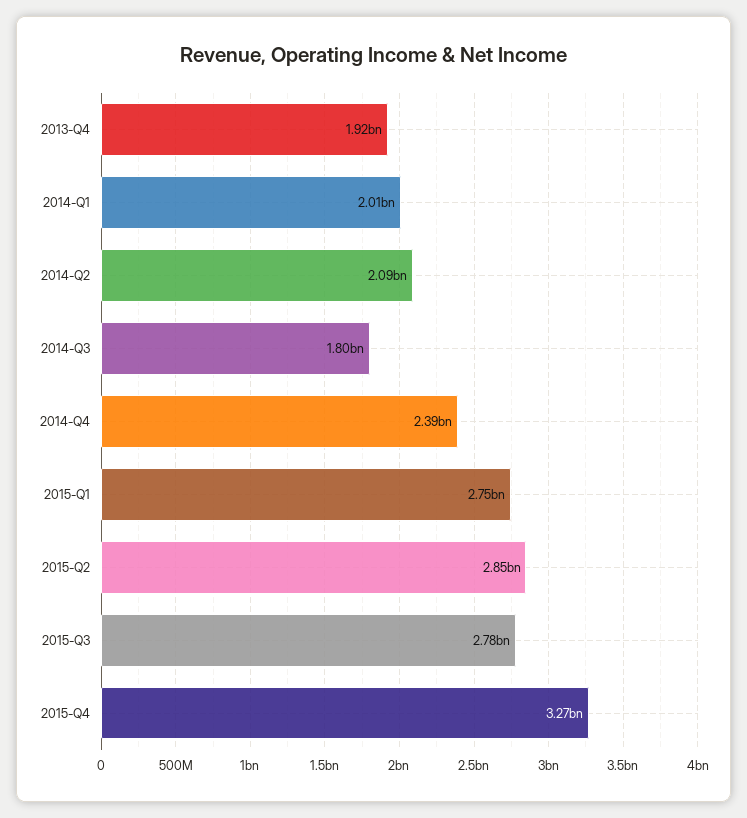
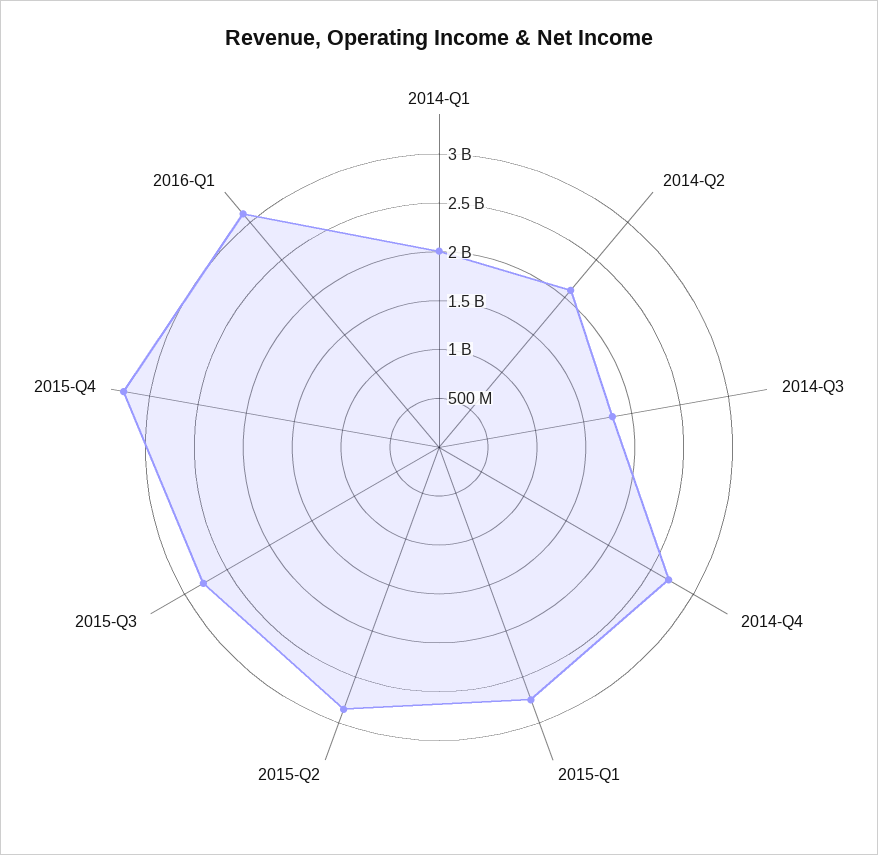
2013-Q4: 1920000000 -> none
2014-Q4: 2390000000 -> 2700000000
2016-Q1: none -> 3100000000

